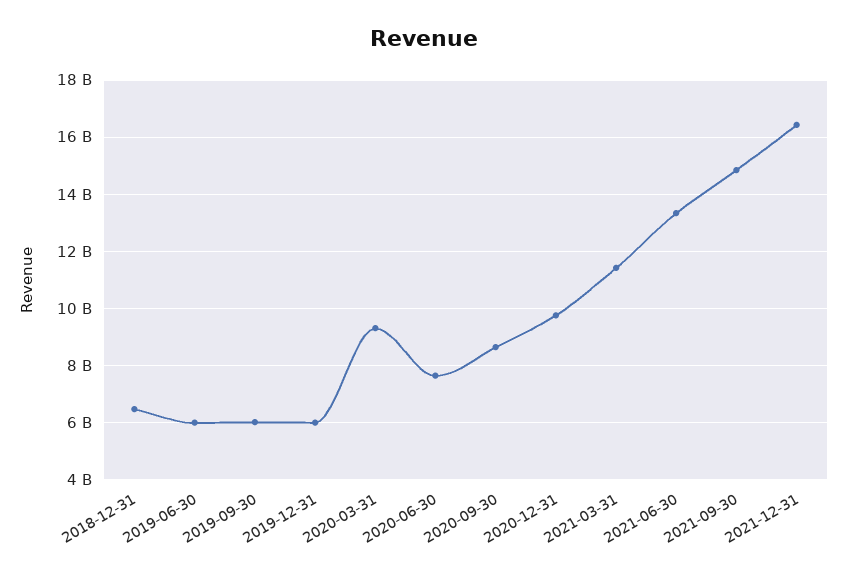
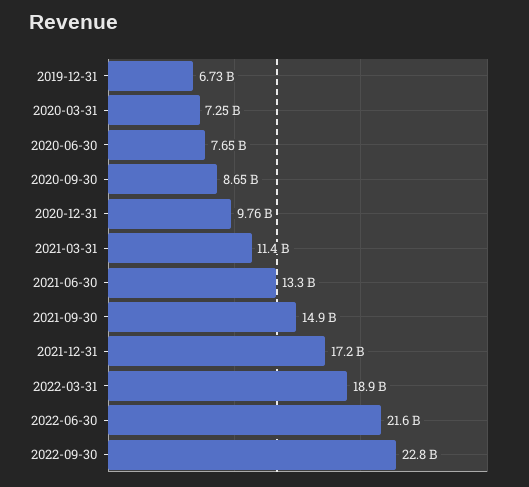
2018-12-31: 6500000000 -> none
2019-06-30: 6000000000 -> none
2019-09-30: 6000000000 -> none
2019-12-31: 6000000000 -> 6730000000
2020-03-31: 9250000000 -> 7250000000
2021-12-31: 16500000000 -> 17200000000
2022-03-31: none -> 18900000000
2022-06-30: none -> 21600000000
2022-09-30: none -> 22800000000

